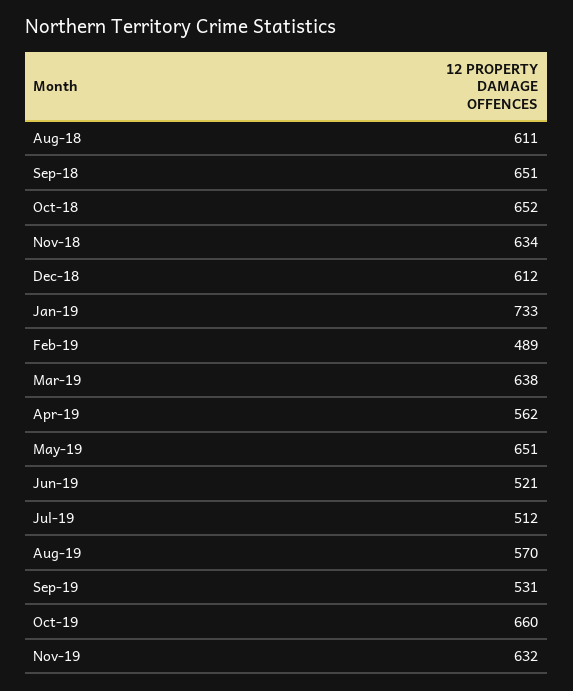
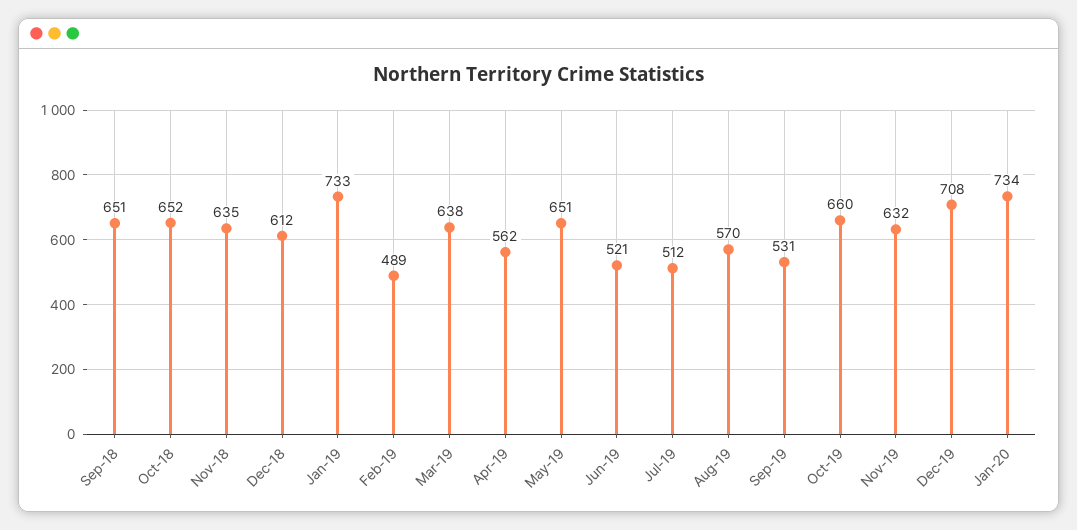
Aug-18: 611 -> none
Nov-18: 634 -> 635
Dec-19: none -> 708
Jan-20: none -> 734

